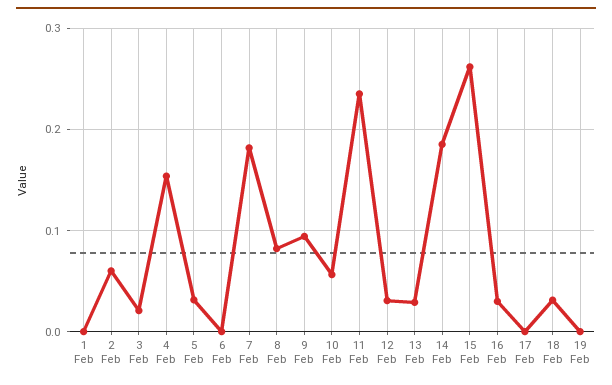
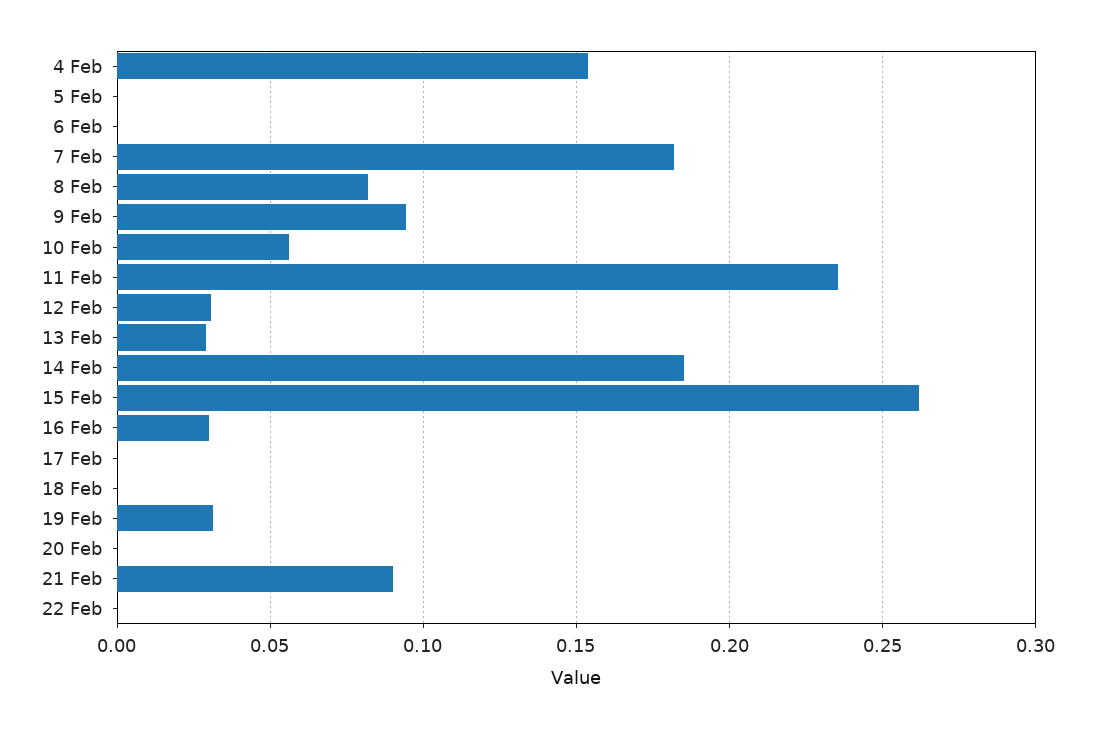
1 Feb: 0 -> none
2 Feb: 0.06 -> none
3 Feb: 0.02 -> none
5 Feb: 0.03 -> 0
18 Feb: 0.03 -> 0
19 Feb: 0 -> 0.03
20 Feb: none -> 0
21 Feb: none -> 0.09
22 Feb: none -> 0

